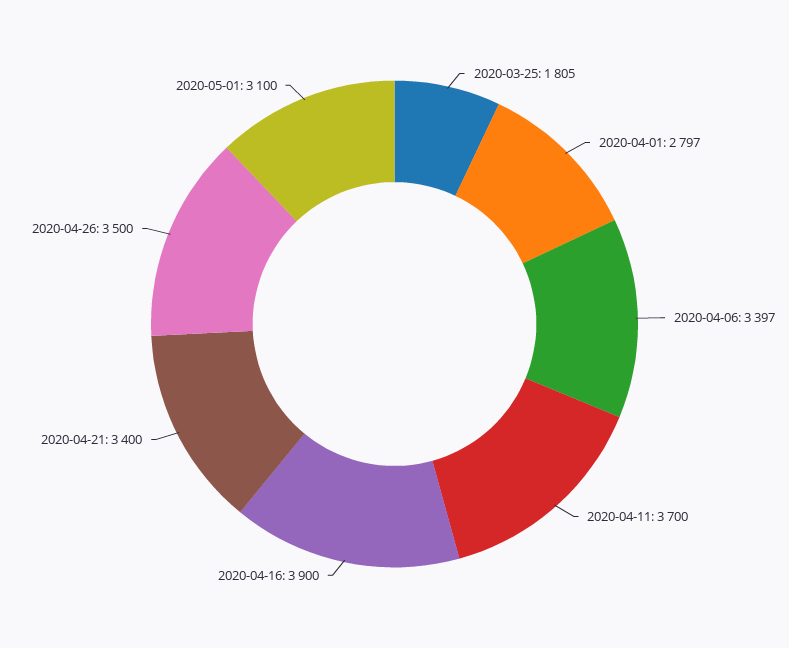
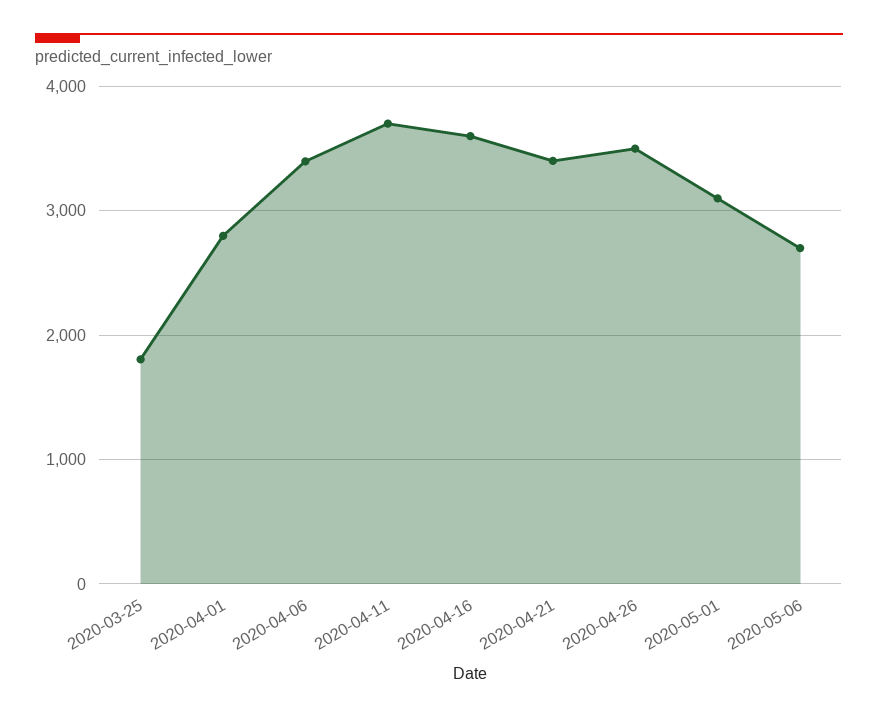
2020-04-16: 3900 -> 3600
2020-05-06: none -> 2700

